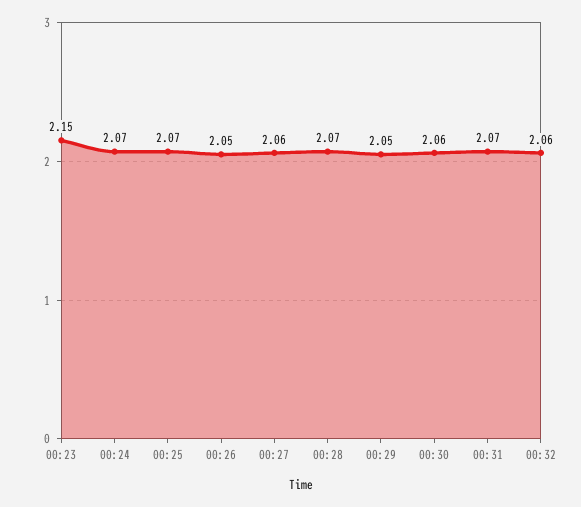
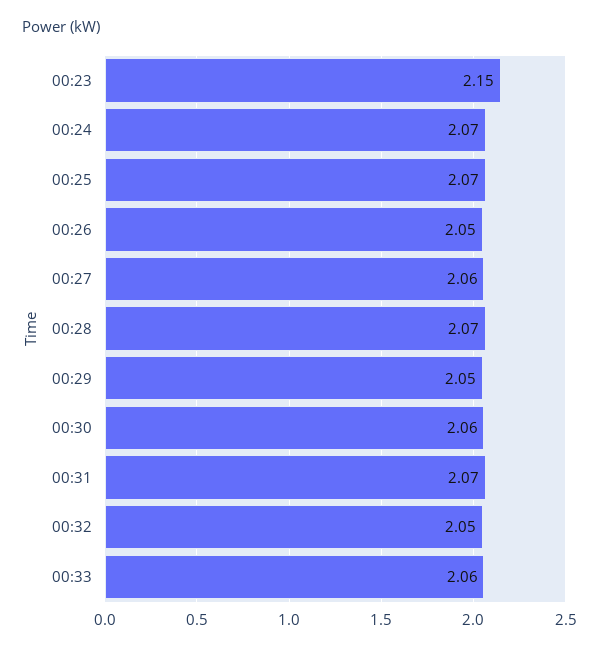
00:32: 2.06 -> 2.05
00:33: none -> 2.06

